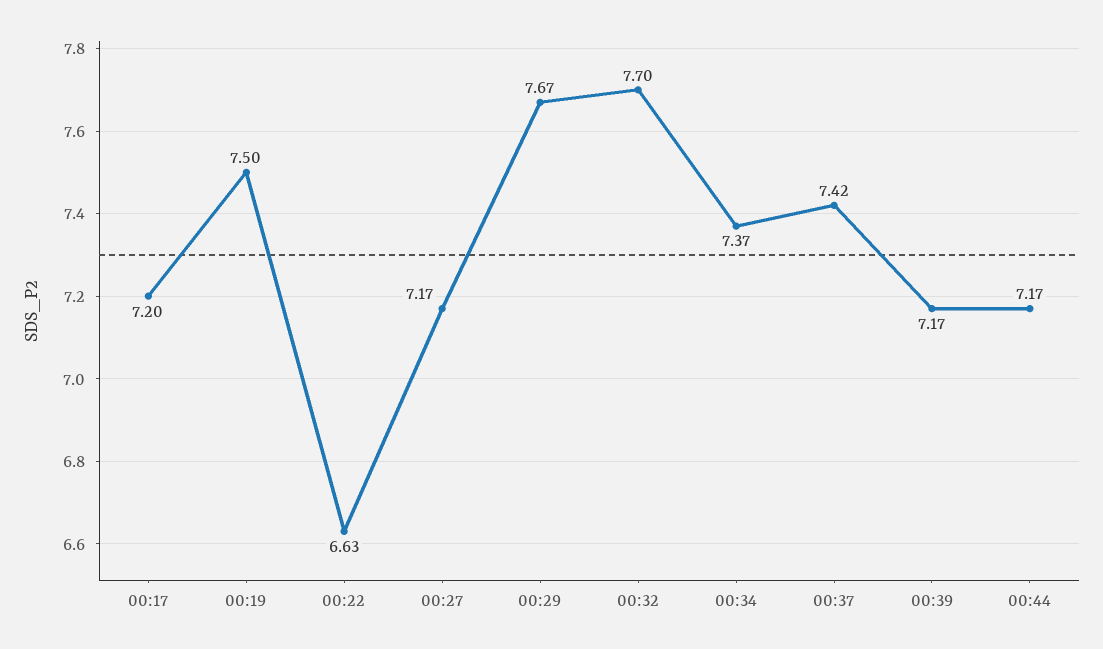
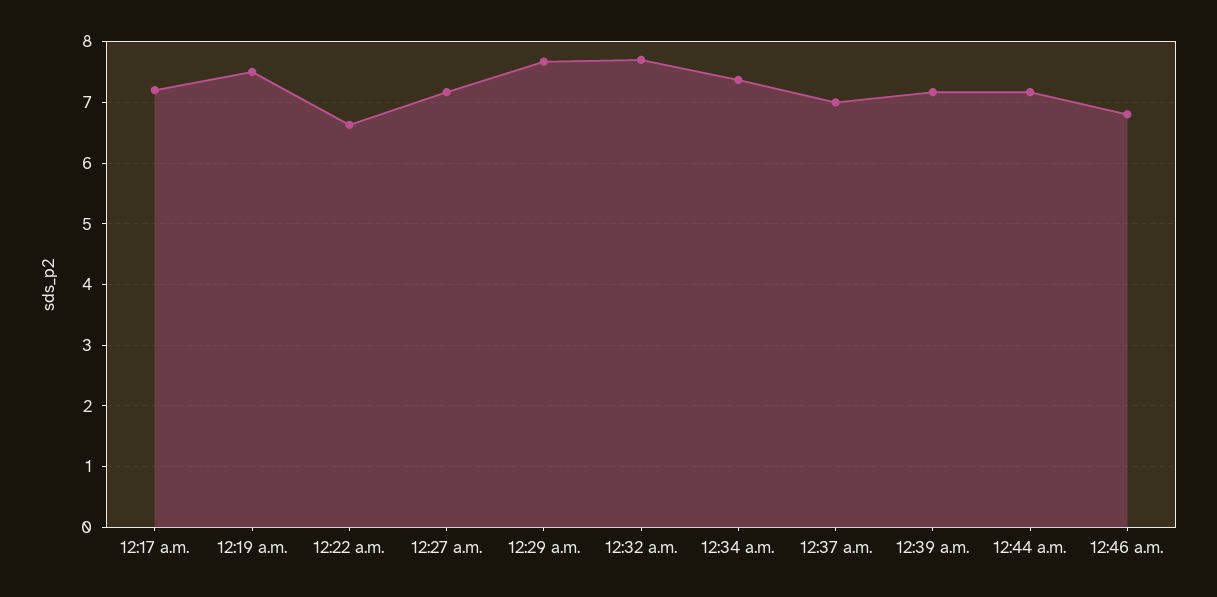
00:37: 7.42 -> 7
12:46 a.m.: none -> 6.8

